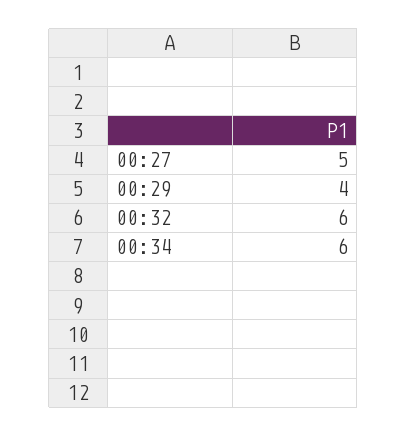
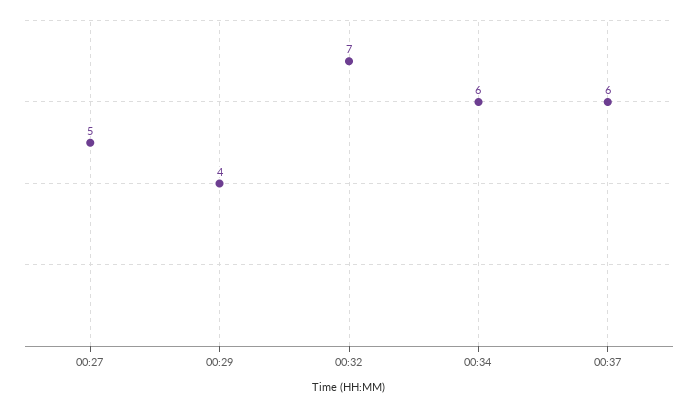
00:32: 6 -> 7
00:37: none -> 6

